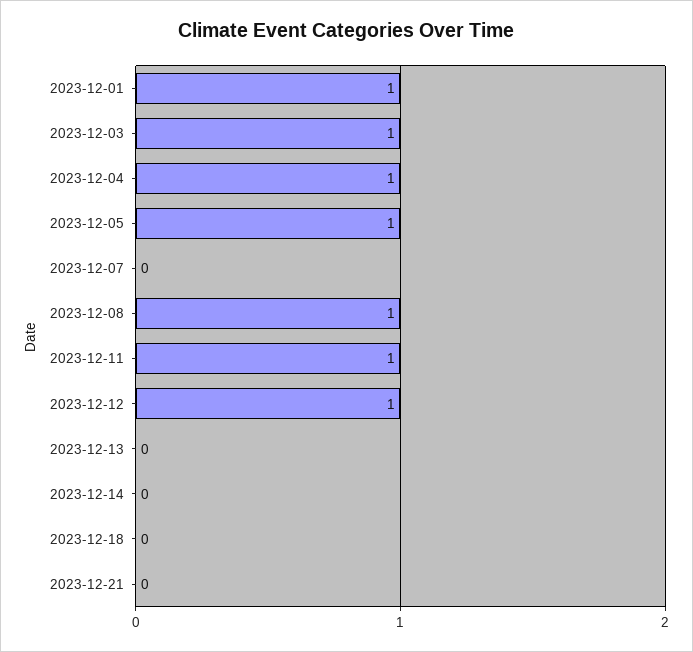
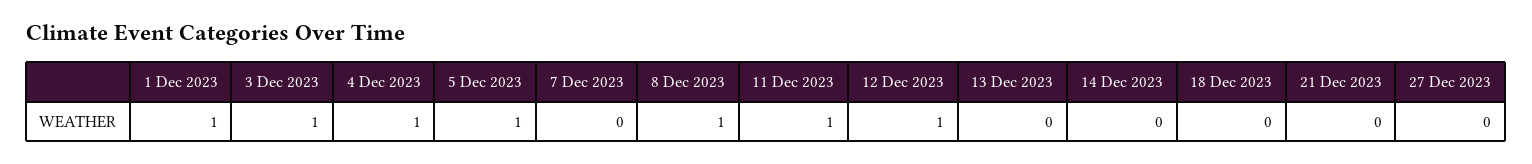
27 Dec 2023: none -> 0

